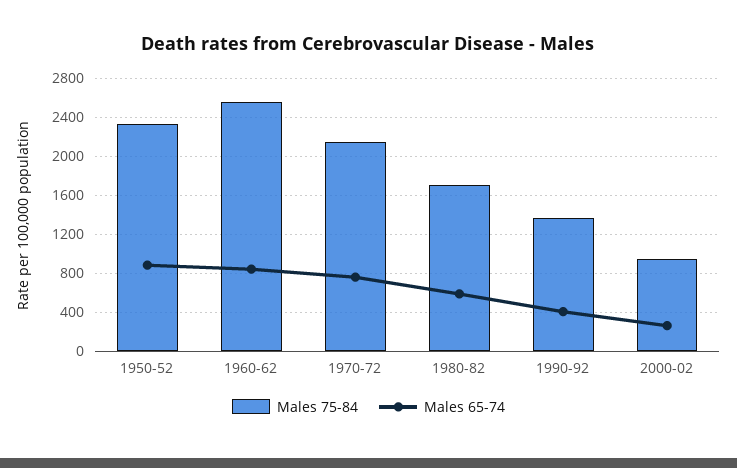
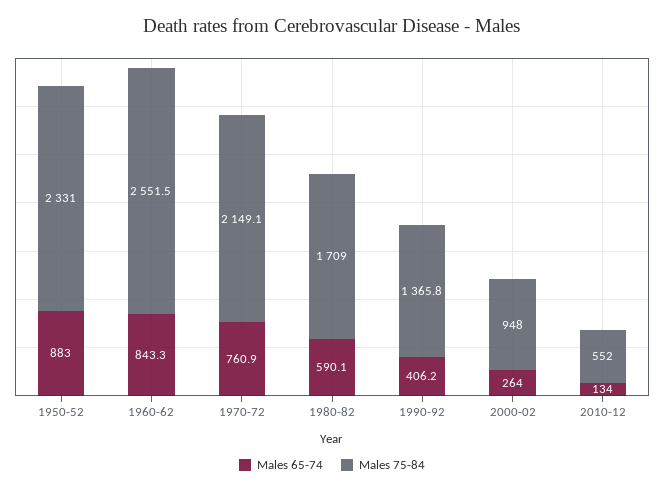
Males 65-74, 2010-12: none -> 134
Males 75-84, 2010-12: none -> 552

